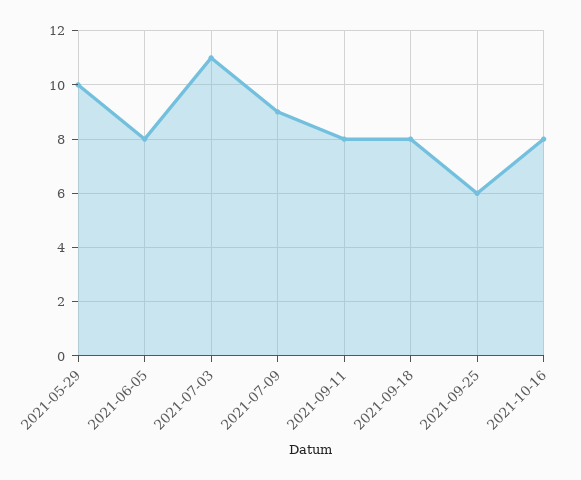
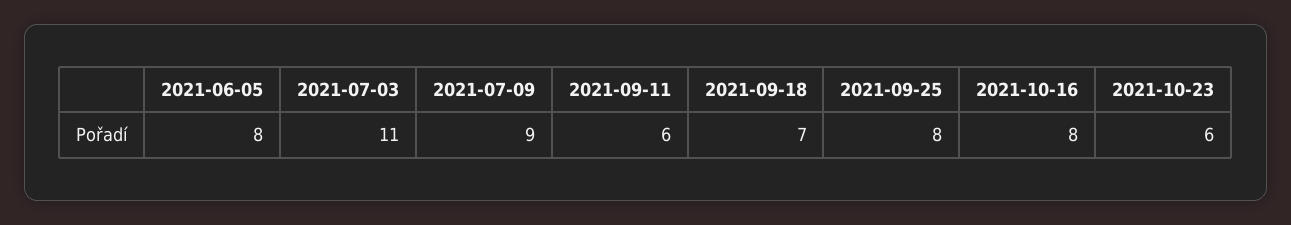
2021-05-29: 10 -> none
2021-09-11: 8 -> 6
2021-09-18: 8 -> 7
2021-09-25: 6 -> 8
2021-10-23: none -> 6

